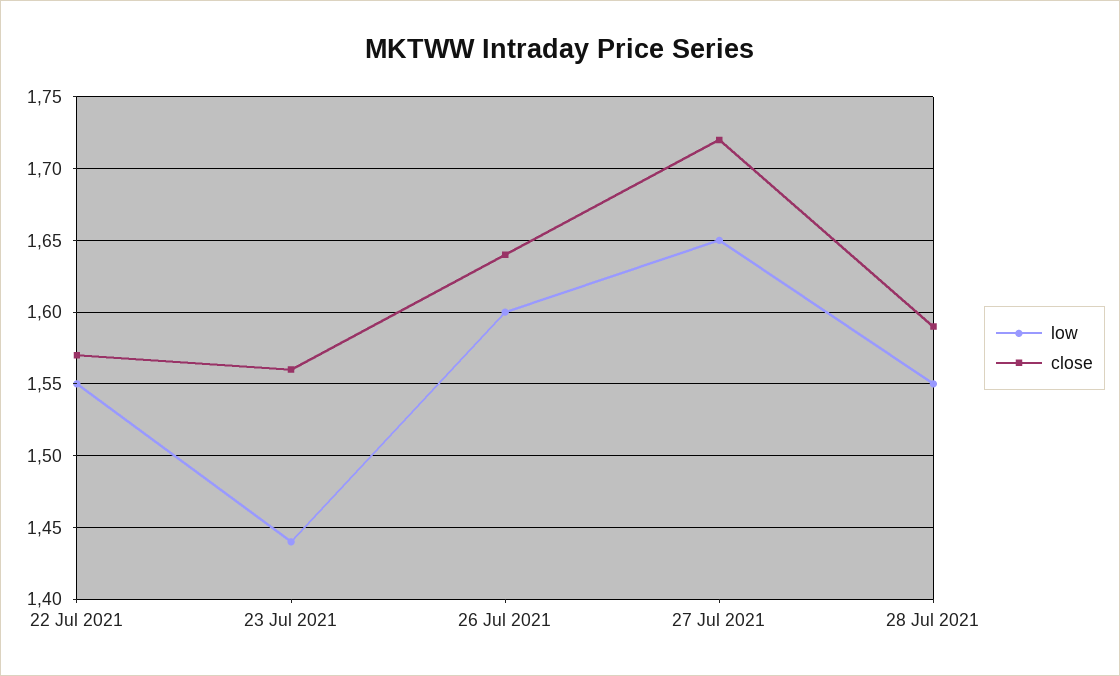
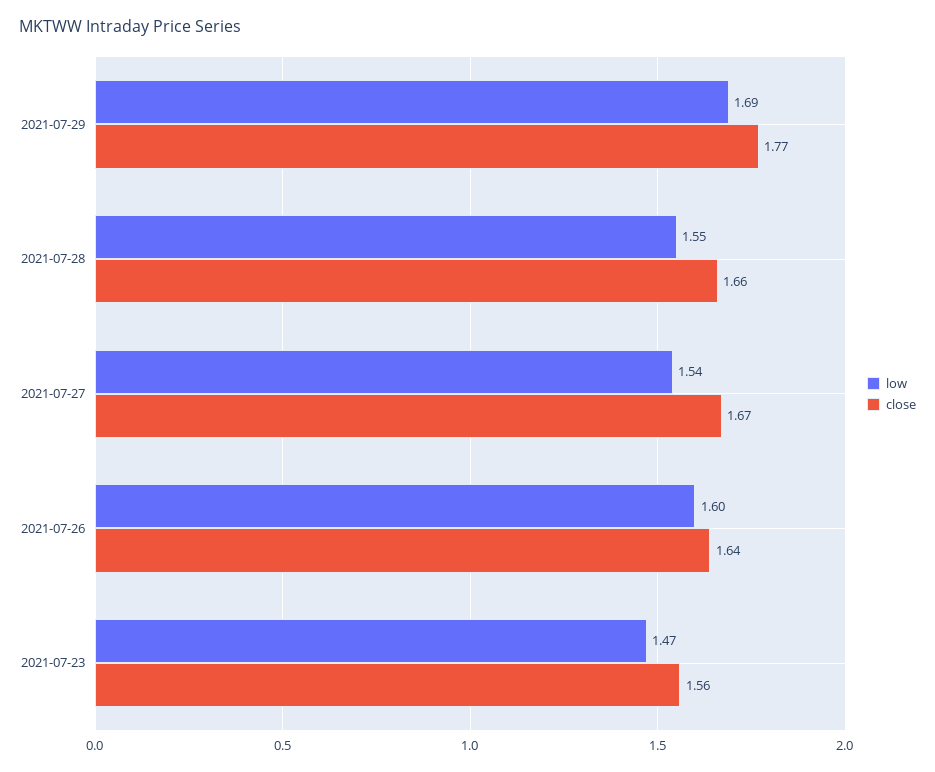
low, 22 Jul 2021: 1.55 -> none
close, 22 Jul 2021: 1.57 -> none
low, 23 Jul 2021: 1.44 -> 1.47
low, 27 Jul 2021: 1.65 -> 1.54
close, 27 Jul 2021: 1.72 -> 1.67
close, 28 Jul 2021: 1.59 -> 1.66
low, 2021-07-29: none -> 1.69
close, 2021-07-29: none -> 1.77

